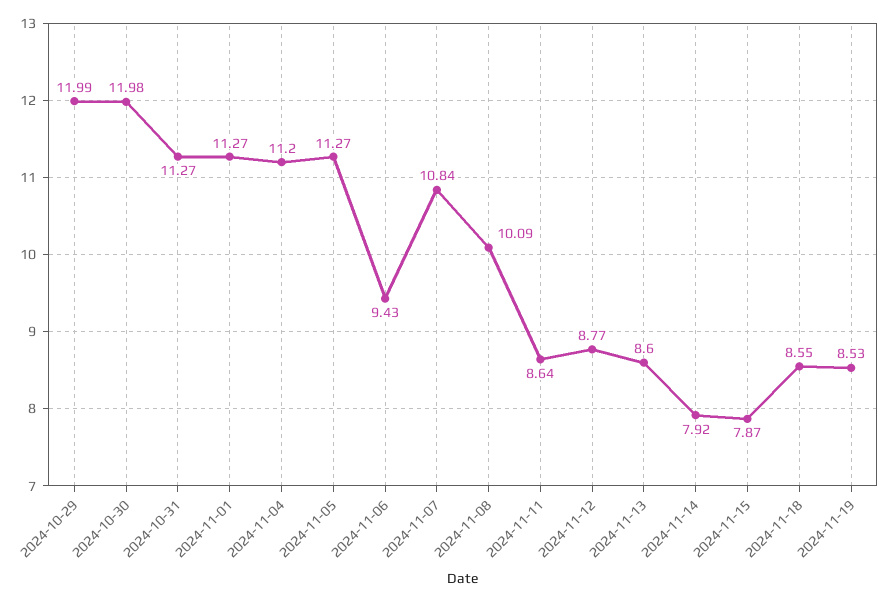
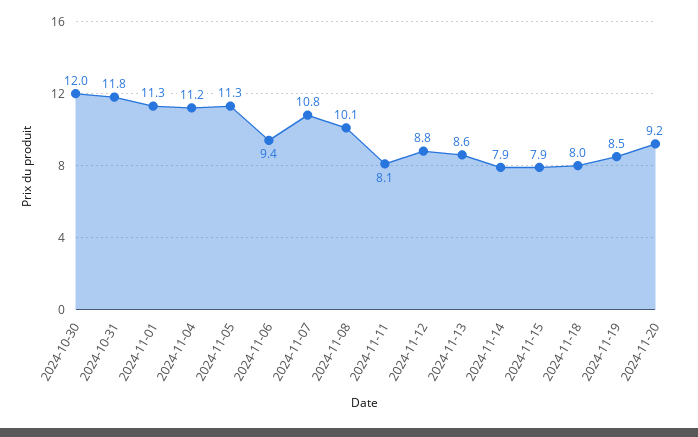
2024-10-29: 11.99 -> none
2024-10-31: 11.27 -> 11.8
2024-11-11: 8.64 -> 8.1
2024-11-18: 8.55 -> 8
2024-11-20: none -> 9.2

